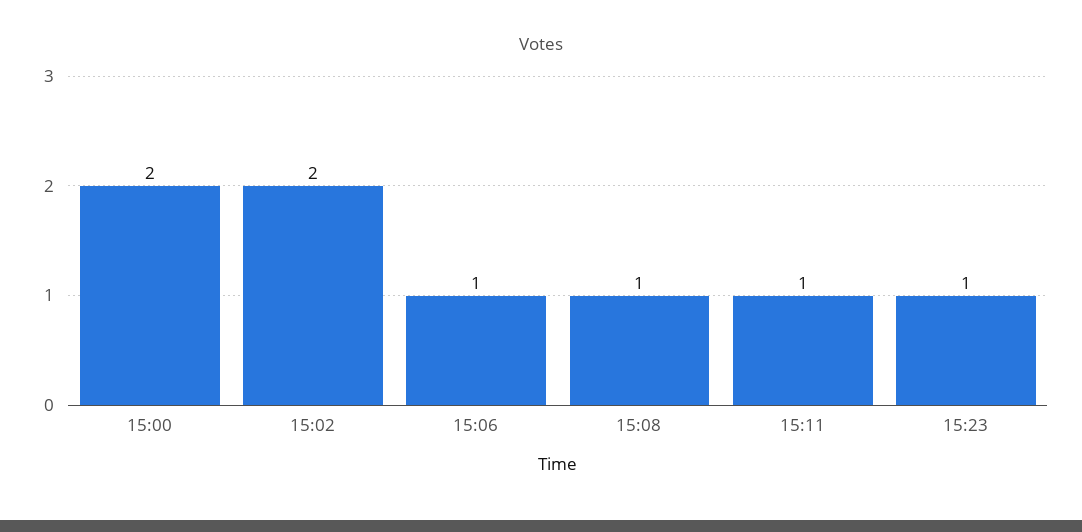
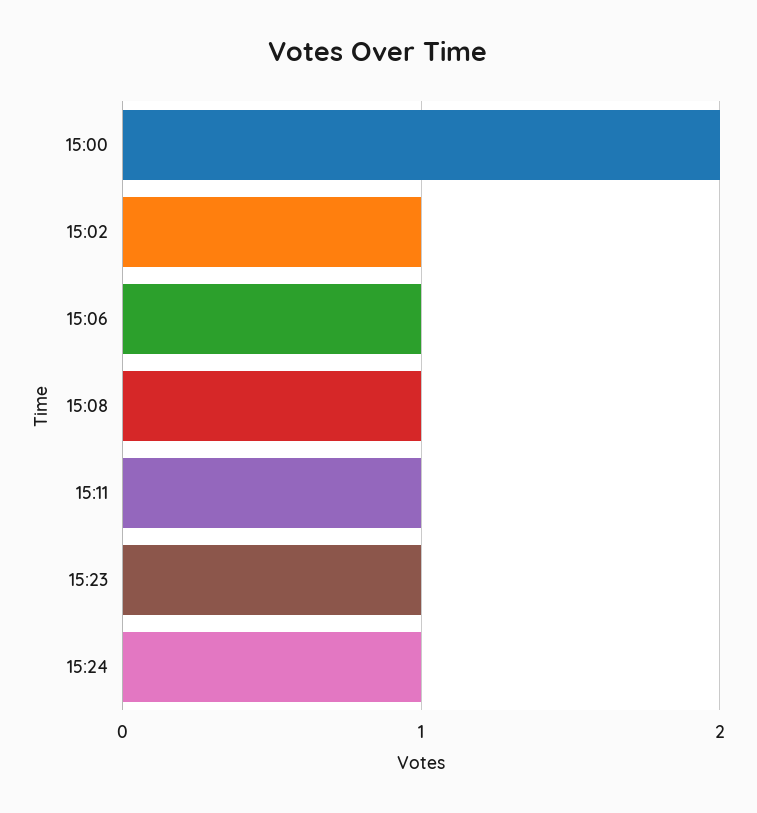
15:02: 2 -> 1
15:24: none -> 1

